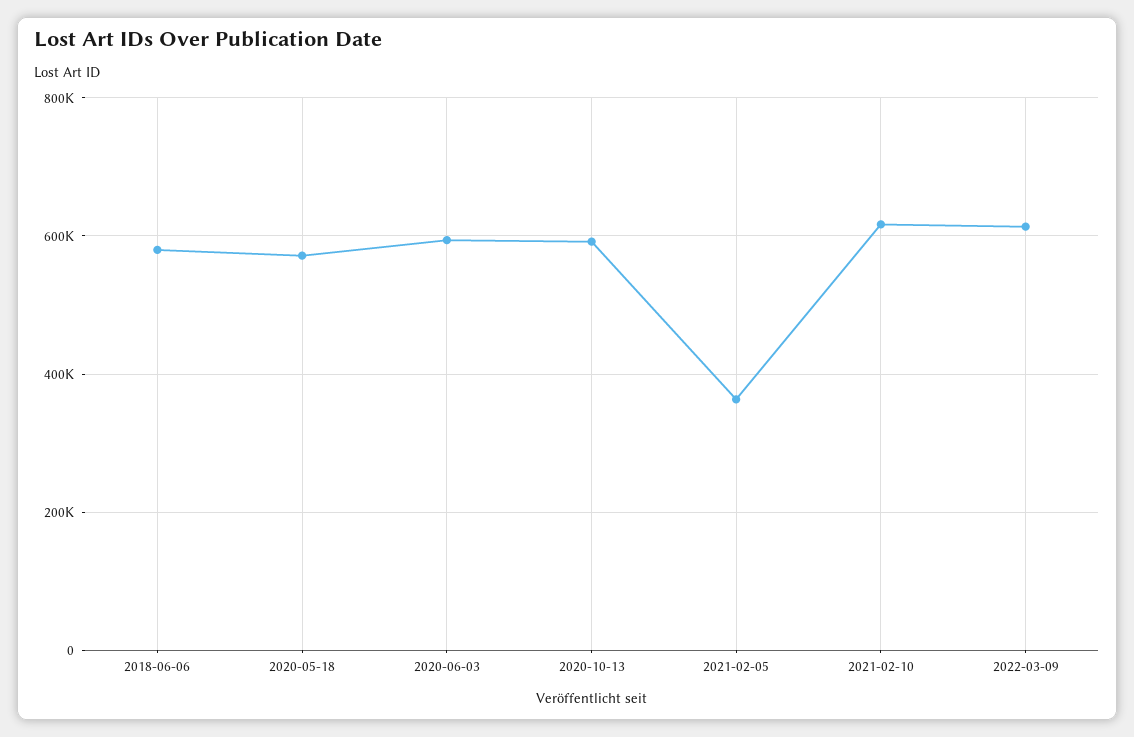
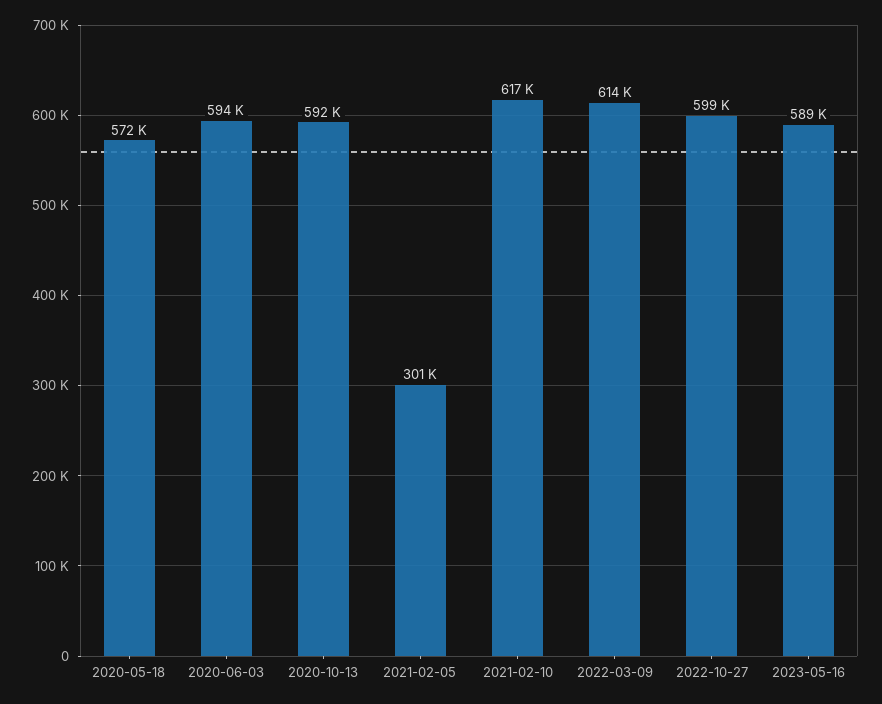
2018-06-06: 580000 -> none
2021-02-05: 360000 -> 301000
2022-10-27: none -> 599000
2023-05-16: none -> 589000

